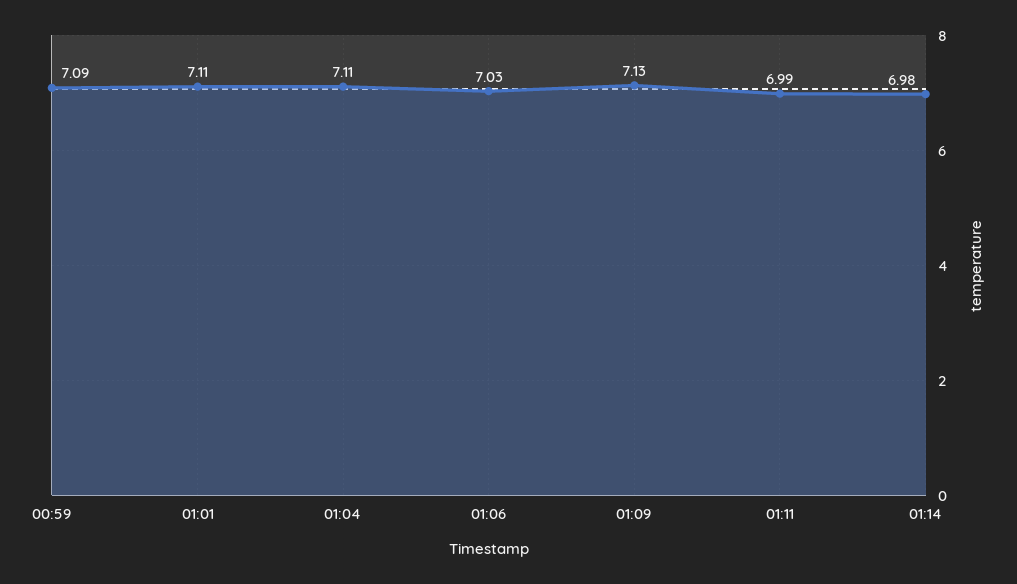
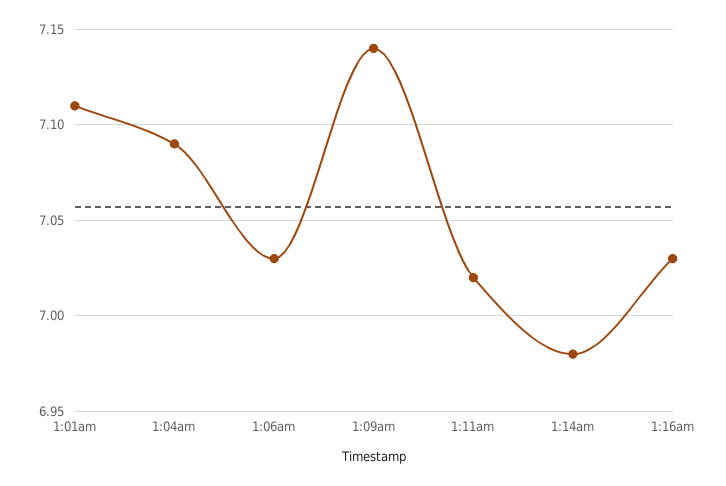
00:59: 7.09 -> none
01:04: 7.11 -> 7.09
01:09: 7.13 -> 7.14
01:11: 6.99 -> 7.02
1:16am: none -> 7.03

